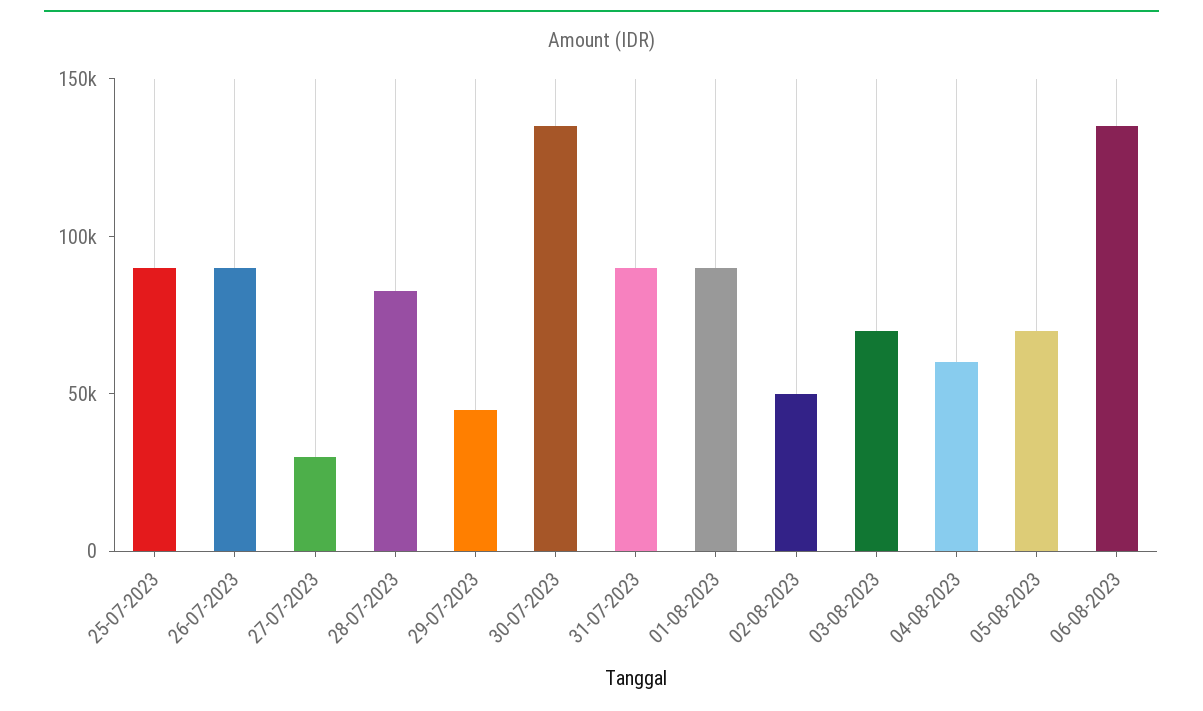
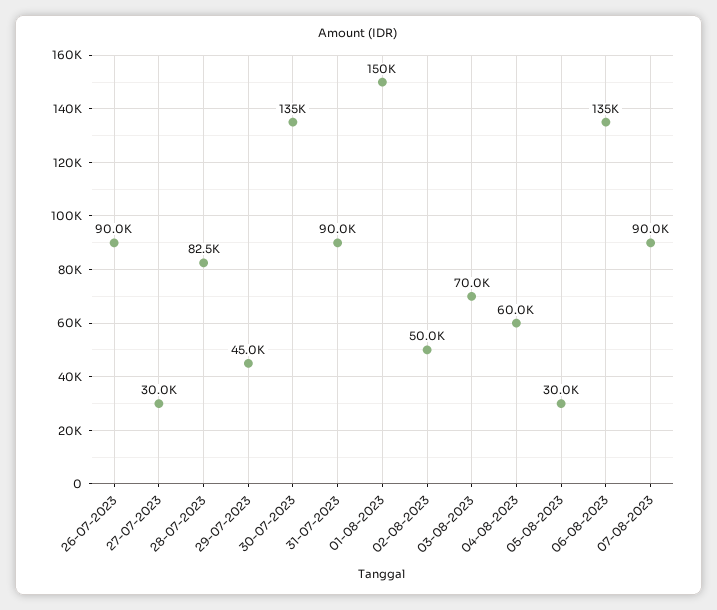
25-07-2023: 90000 -> none
01-08-2023: 90000 -> 150000
05-08-2023: 70000 -> 30000
07-08-2023: none -> 90000

